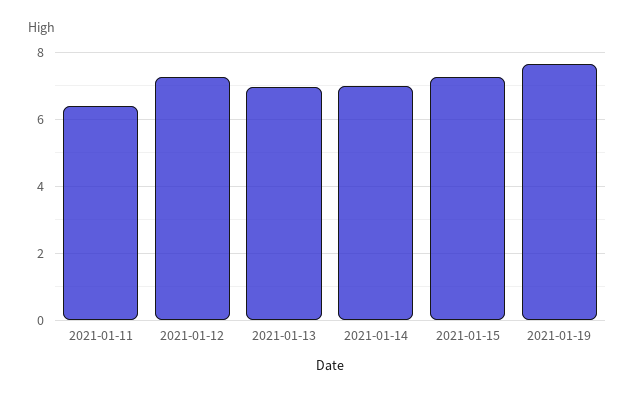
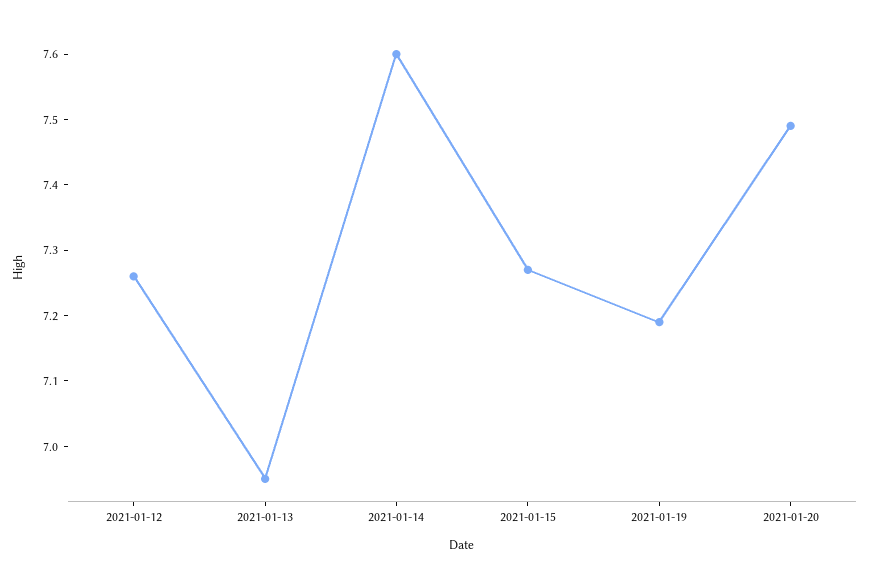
2021-01-11: 6.4 -> none
2021-01-14: 7 -> 7.6
2021-01-19: 7.6 -> 7.2
2021-01-20: none -> 7.5

